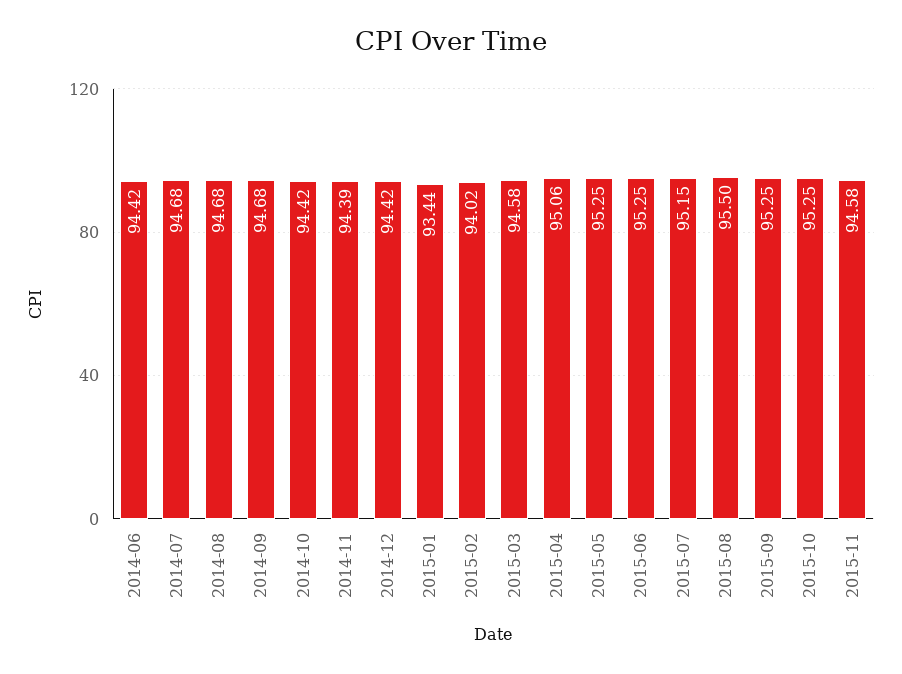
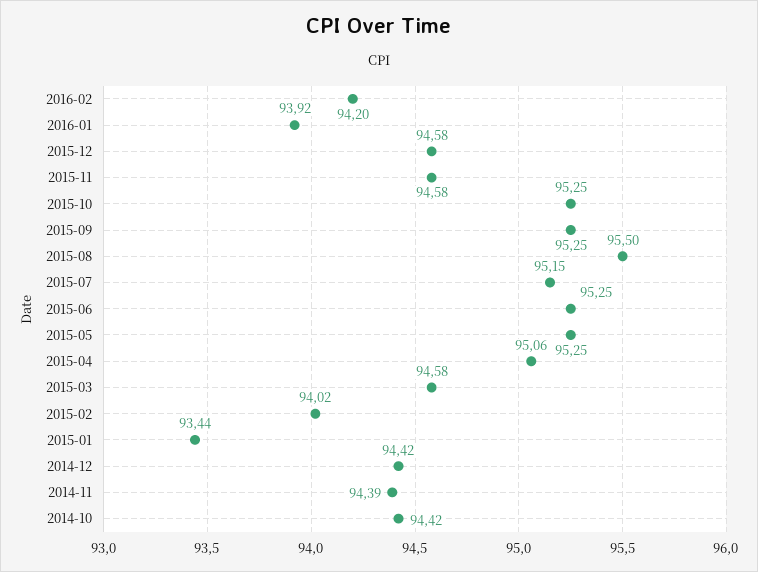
2014-06: 94.42 -> none
2014-07: 94.68 -> none
2014-08: 94.68 -> none
2014-09: 94.68 -> none
2016-02: none -> 94.2
2016-01: none -> 93.92
2015-12: none -> 94.58

